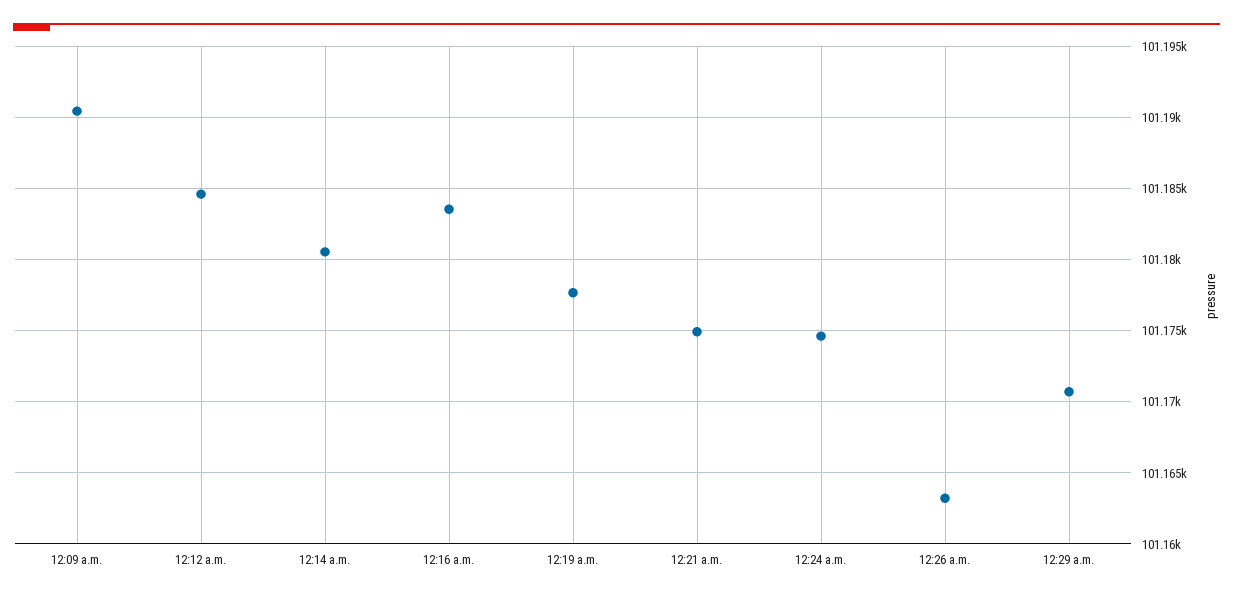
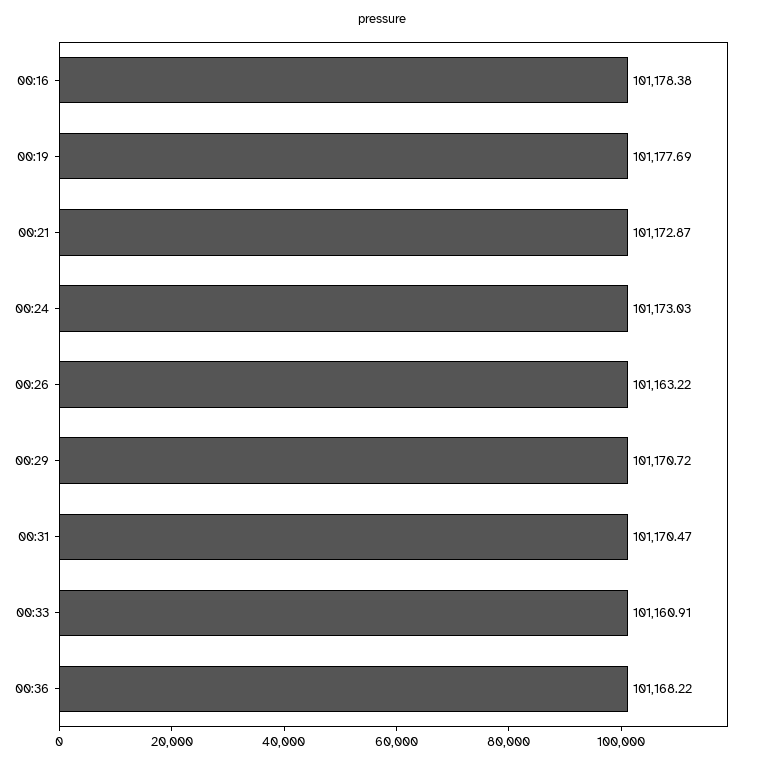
12:09 a.m.: 101190.5 -> none
12:12 a.m.: 101184.5 -> none
12:14 a.m.: 101180.5 -> none
12:16 a.m.: 101183.5 -> 101178.38
12:21 a.m.: 101175 -> 101172.87
12:24 a.m.: 101174.5 -> 101173.03
00:31: none -> 101170.47
00:33: none -> 101160.91
00:36: none -> 101168.22

